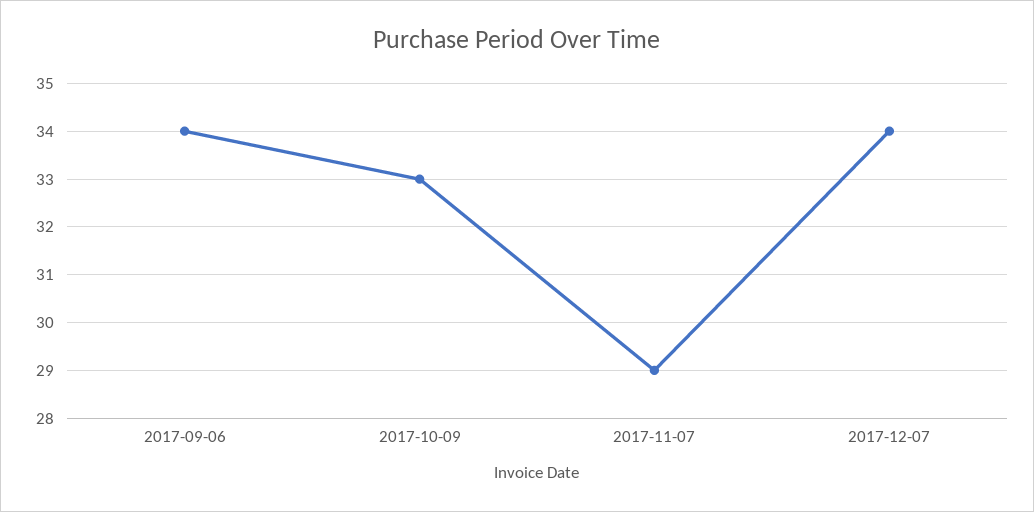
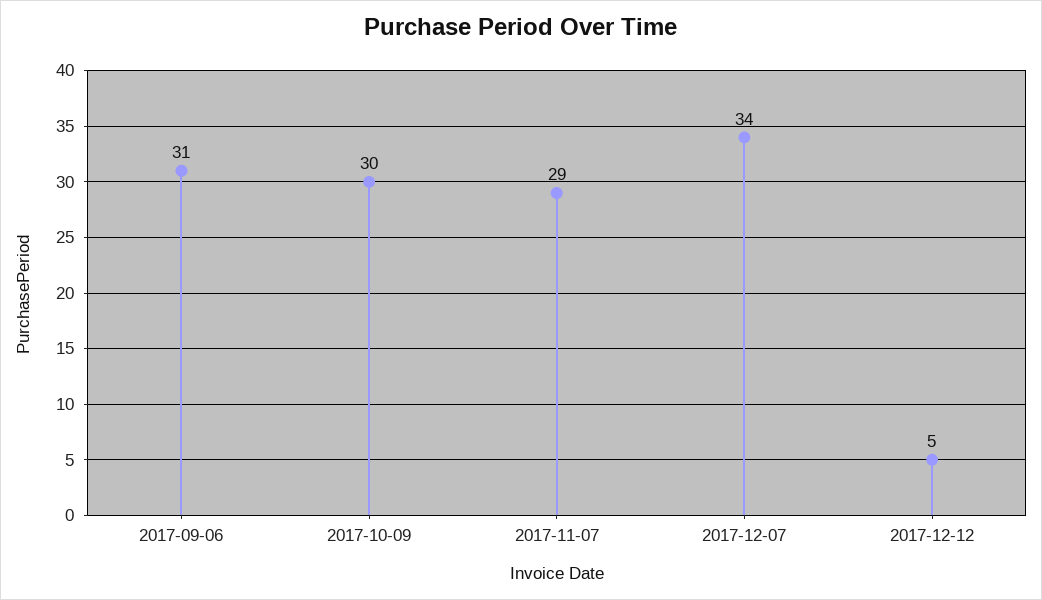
2017-09-06: 34 -> 31
2017-10-09: 33 -> 30
2017-12-12: none -> 5

